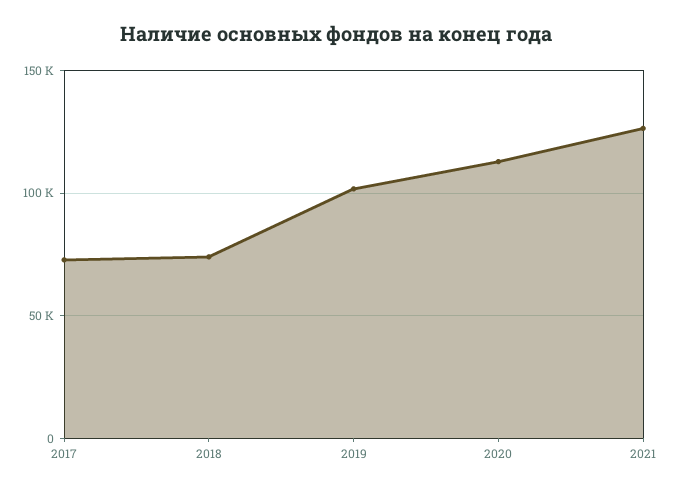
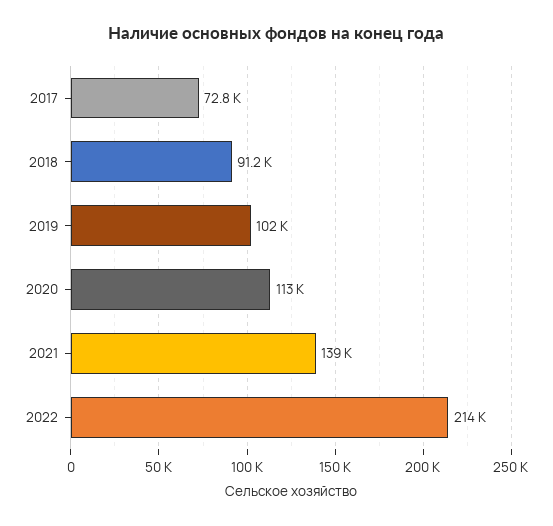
2018: 75000 -> 91200
2021: 125000 -> 139000
2022: none -> 214000

